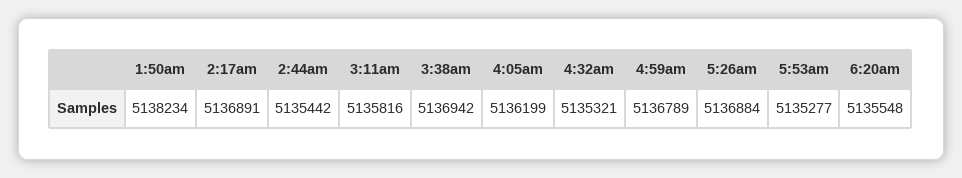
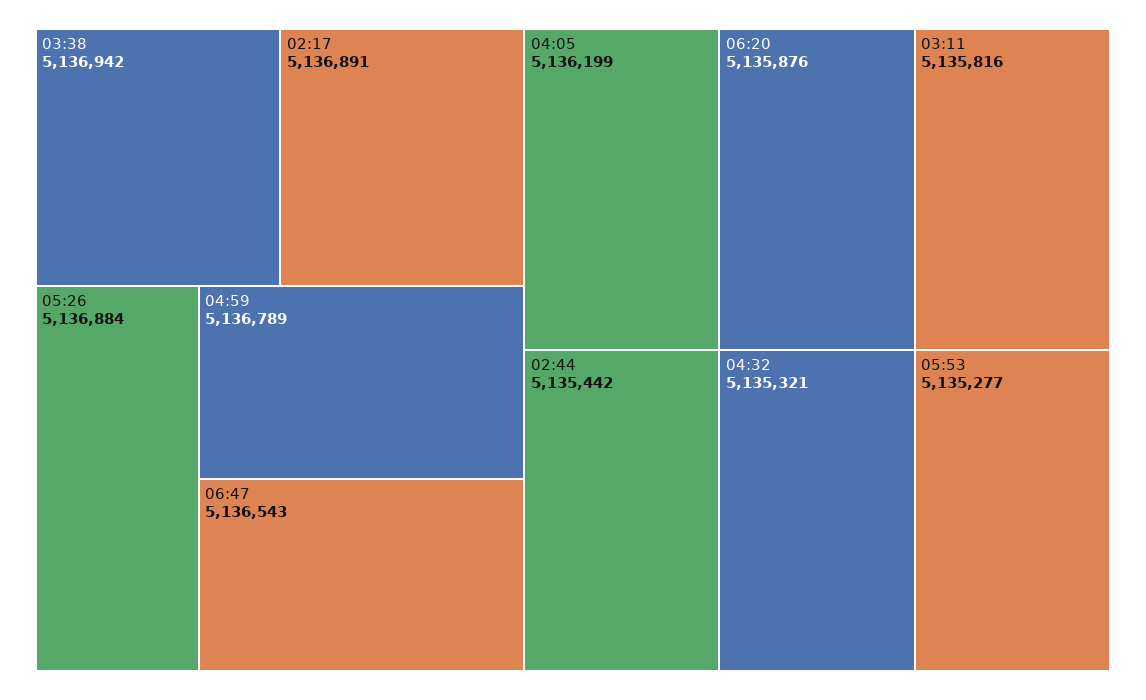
1:50am: 5138234 -> none
6:20am: 5135548 -> 5135876
06:47: none -> 5136543

